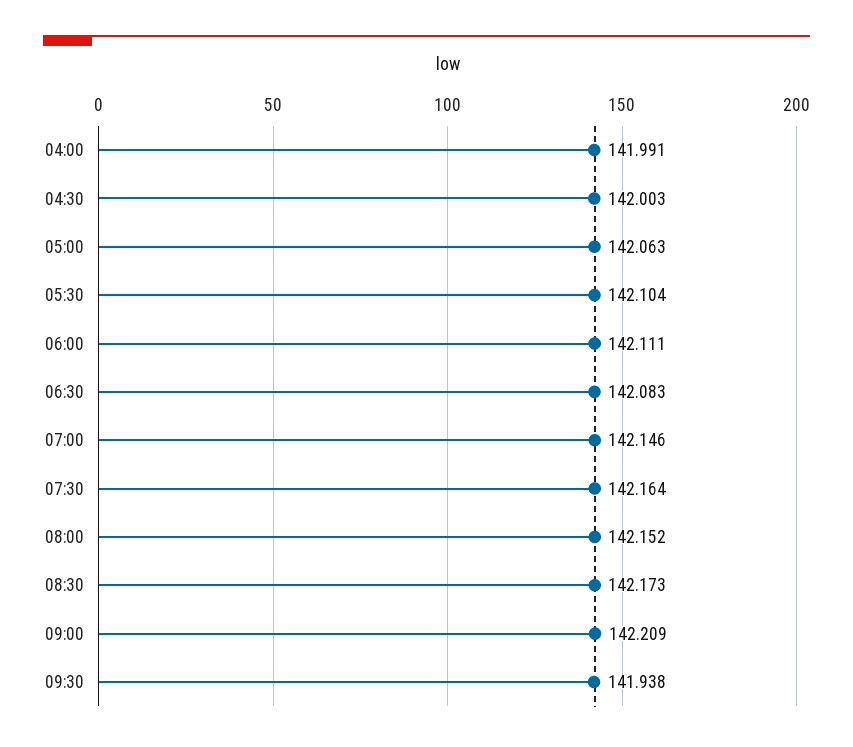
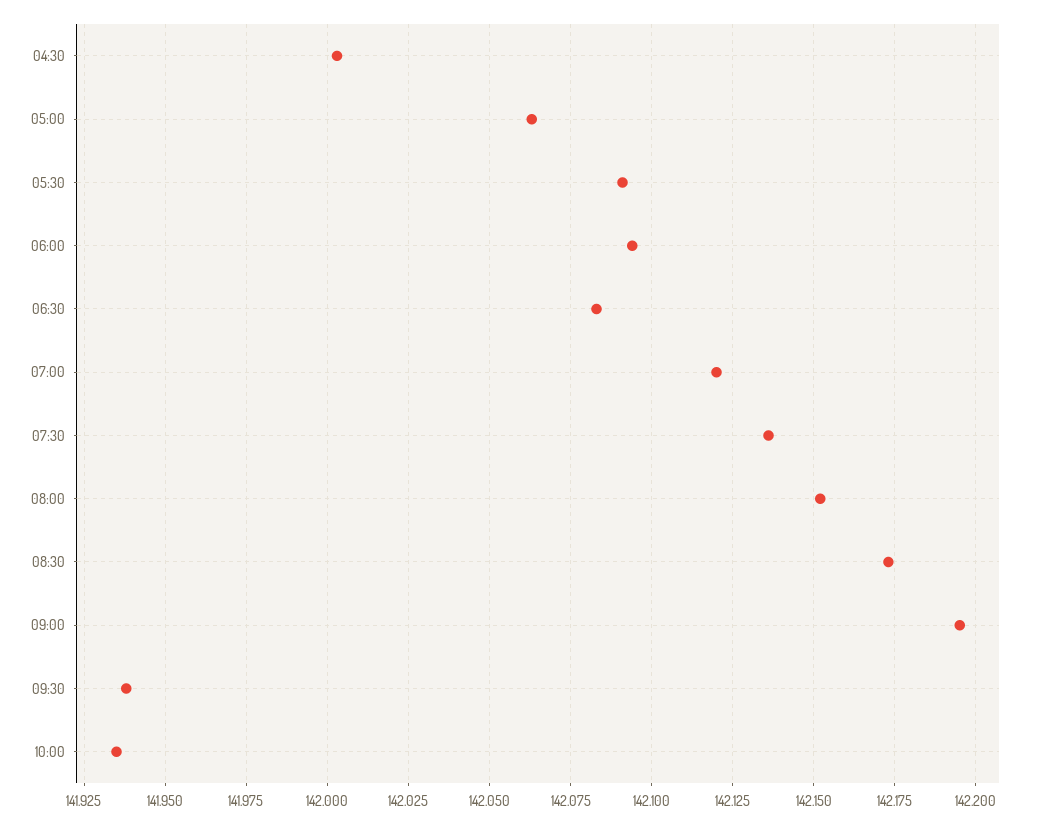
04:00: 141.991 -> none
05:30: 142.104 -> 142.09
06:00: 142.111 -> 142.095
07:00: 142.146 -> 142.12
07:30: 142.164 -> 142.135
09:00: 142.209 -> 142.195
10:00: none -> 141.935

